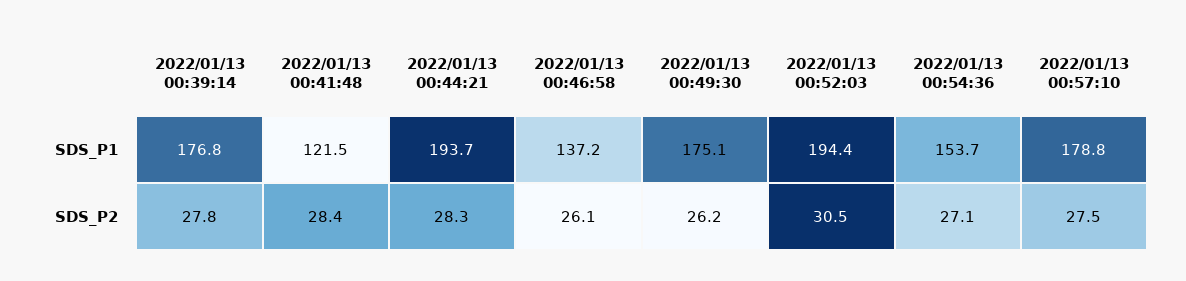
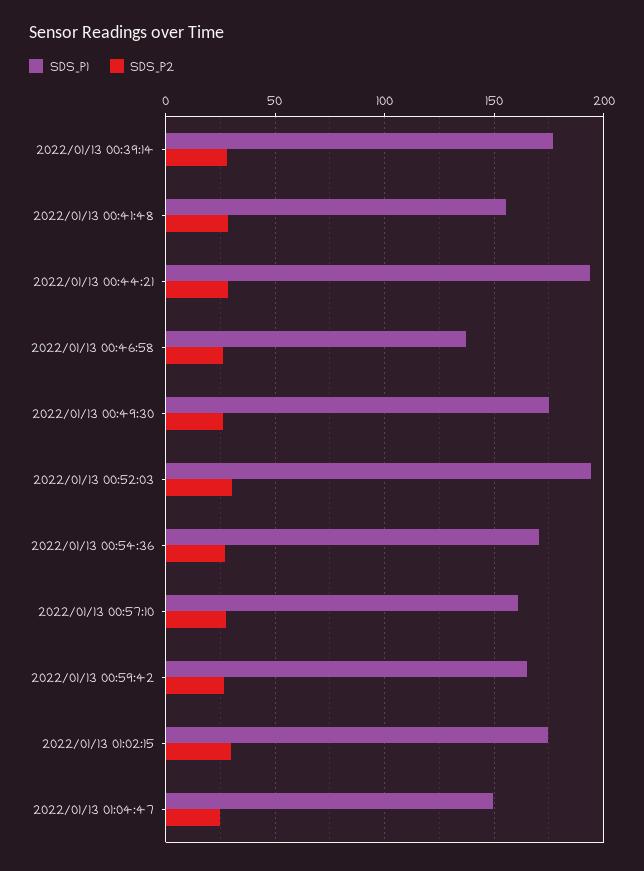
SDS_P1, 2022/01/13 00:41:48: 121.5 -> 155
SDS_P1, 2022/01/13 00:54:36: 153.7 -> 170
SDS_P1, 2022/01/13 00:57:10: 178.8 -> 160
SDS_P1, 2022/01/13 00:59:42: none -> 165
SDS_P2, 2022/01/13 00:59:42: none -> 25
SDS_P1, 2022/01/13 01:02:15: none -> 175
SDS_P2, 2022/01/13 01:02:15: none -> 30
SDS_P1, 2022/01/13 01:04:47: none -> 150
SDS_P2, 2022/01/13 01:04:47: none -> 25

